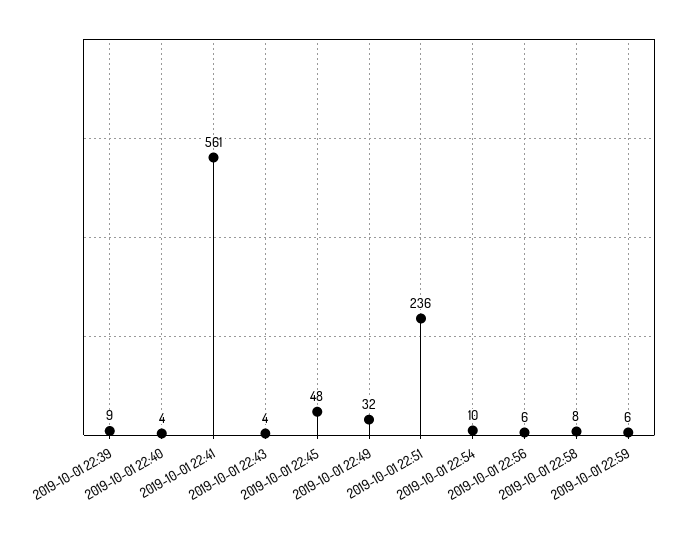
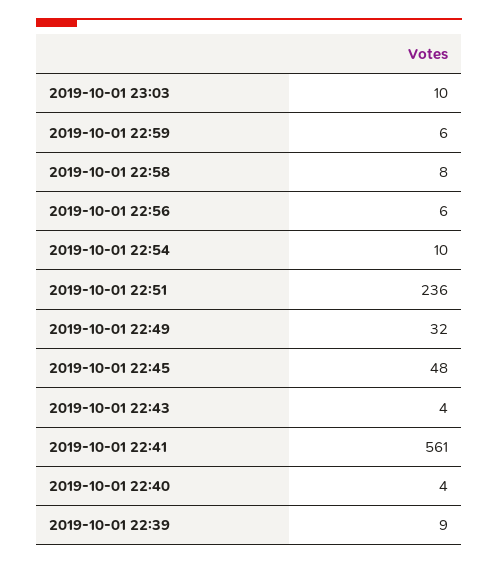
2019-10-01 23:03: none -> 10

